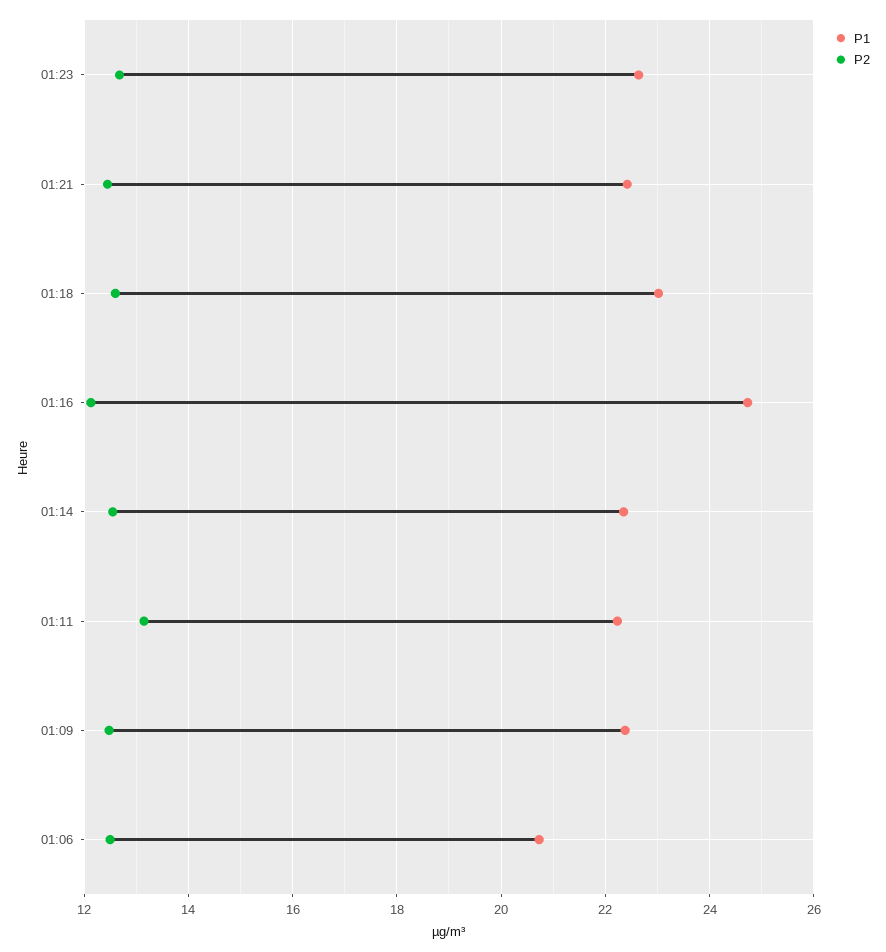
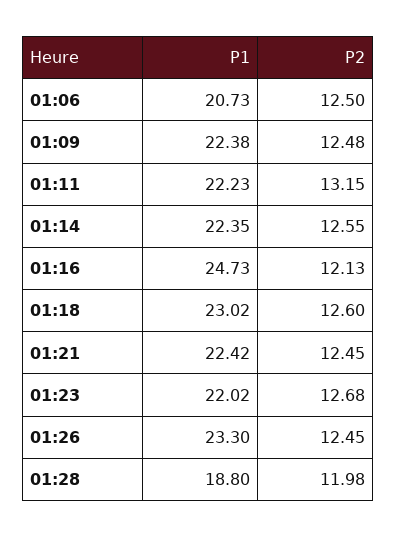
P1, 01:23: 22.6 -> 22.02
P1, 01:26: none -> 23.3
P2, 01:26: none -> 12.45
P1, 01:28: none -> 18.8
P2, 01:28: none -> 11.98

